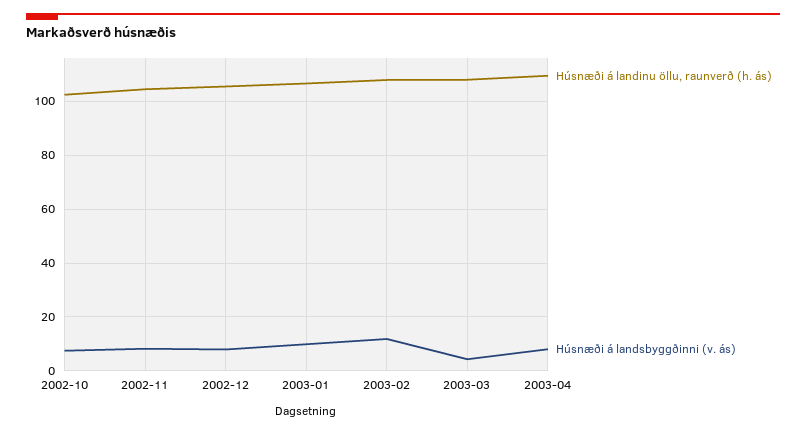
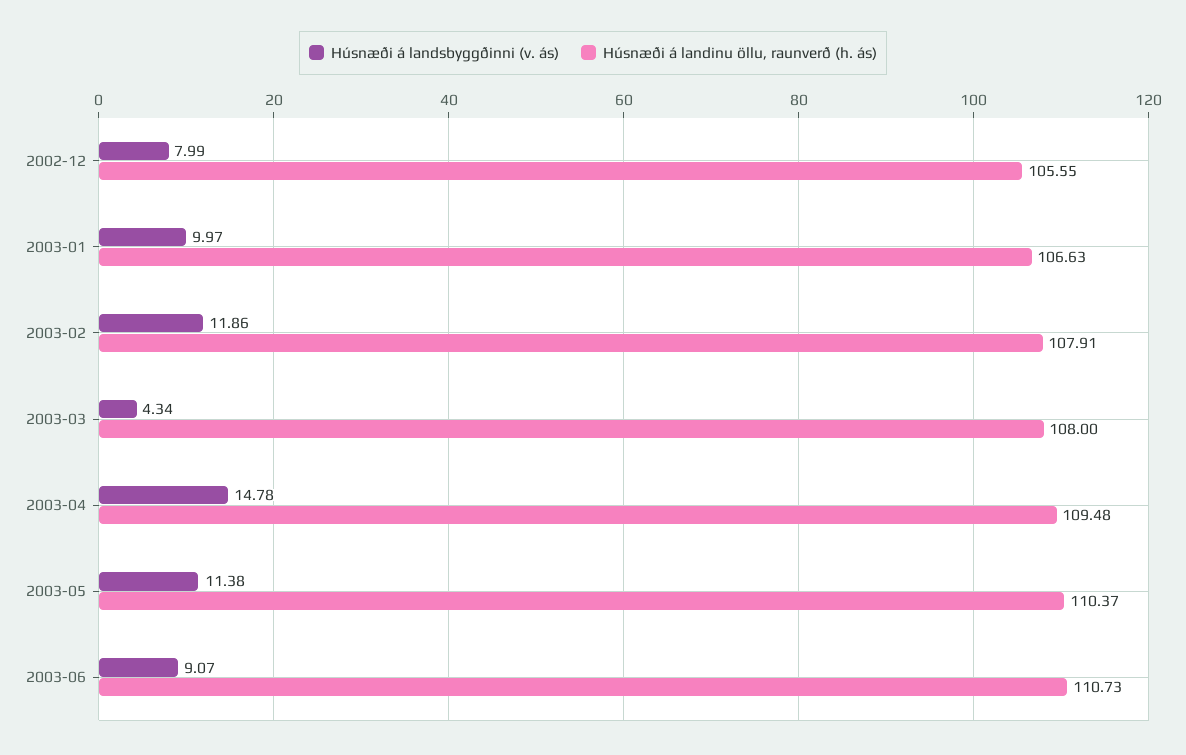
Húsnæði á landinu öllu, raunverð (h. ás), 2002-10: 102.5 -> none
Húsnæði á landsbyggðinni (v. ás), 2002-10: 7.5 -> none
Húsnæði á landinu öllu, raunverð (h. ás), 2002-11: 105 -> none
Húsnæði á landsbyggðinni (v. ás), 2002-11: 7.5 -> none
Húsnæði á landsbyggðinni (v. ás), 2003-04: 7.5 -> 14.78
Húsnæði á landsbyggðinni (v. ás), 2003-05: none -> 11.38
Húsnæði á landinu öllu, raunverð (h. ás), 2003-05: none -> 110.37
Húsnæði á landsbyggðinni (v. ás), 2003-06: none -> 9.07
Húsnæði á landinu öllu, raunverð (h. ás), 2003-06: none -> 110.73

